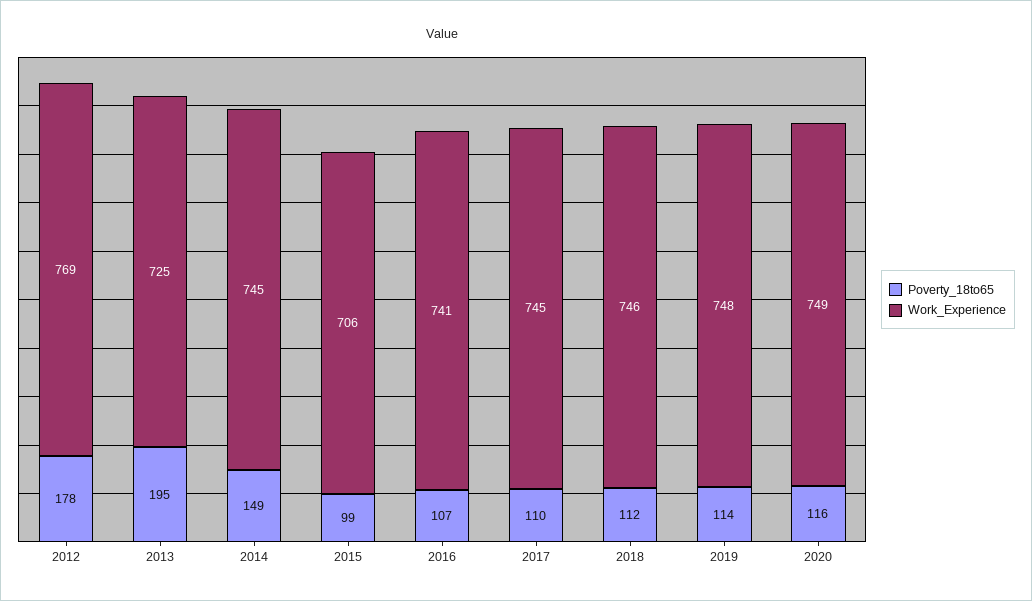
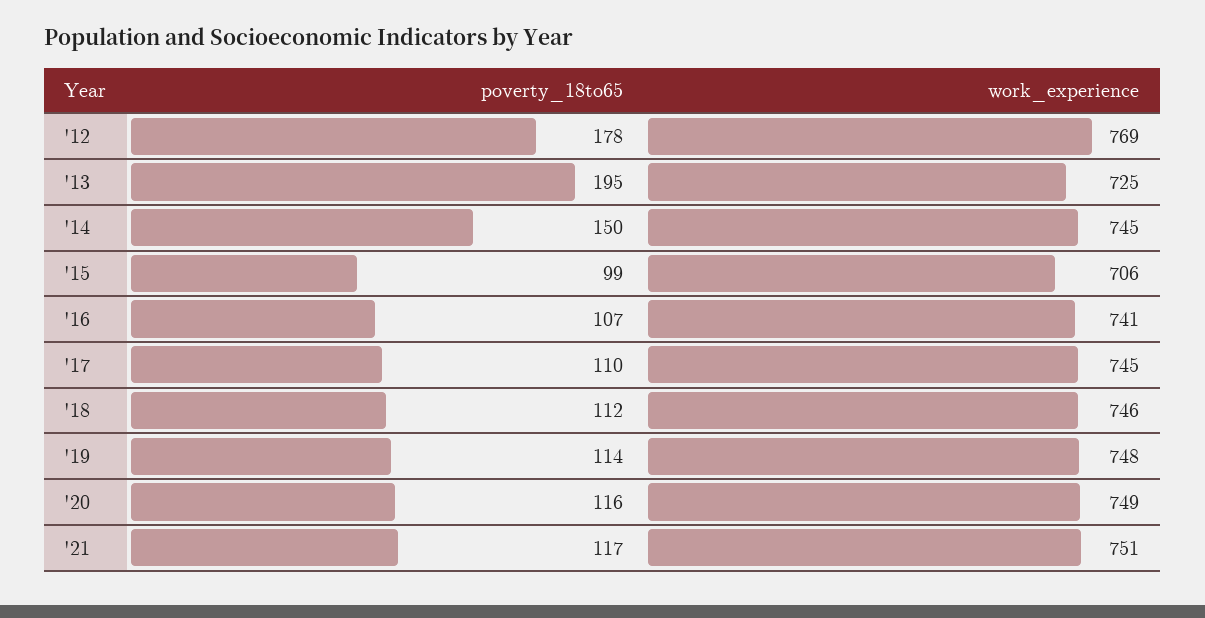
Poverty_18to65, 2014: 149 -> 150
Poverty_18to65, '21: none -> 117
Work_Experience, '21: none -> 751

